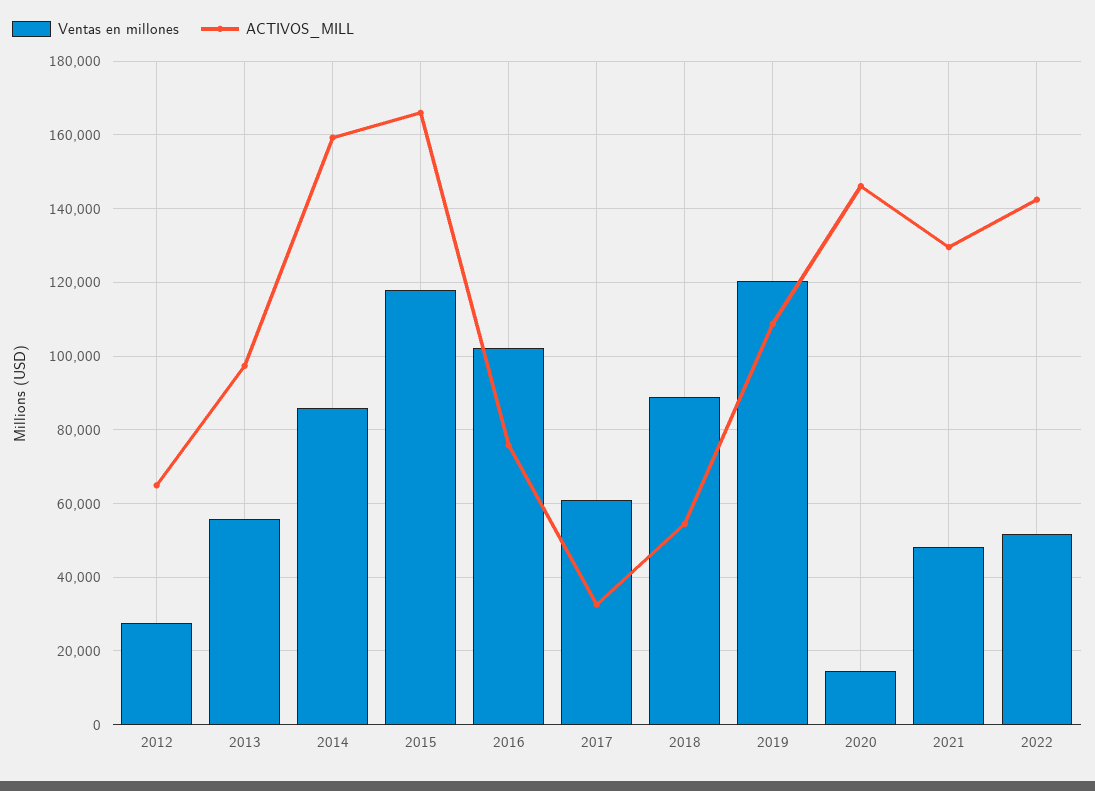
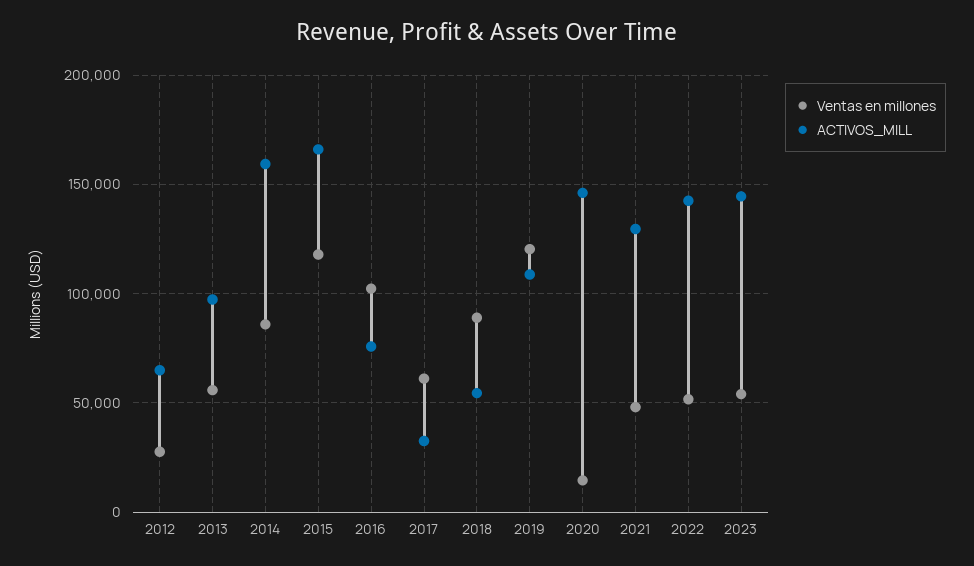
Ventas en millones, 2023: none -> 55000
ACTIVOS_MILL, 2023: none -> 145000

